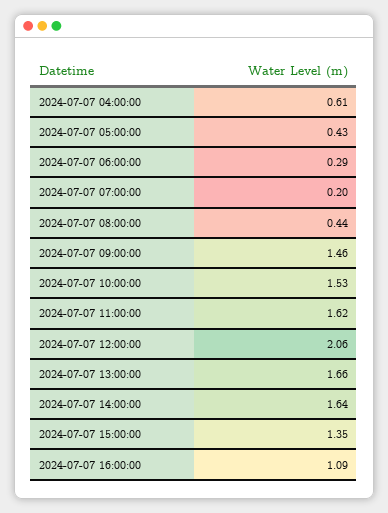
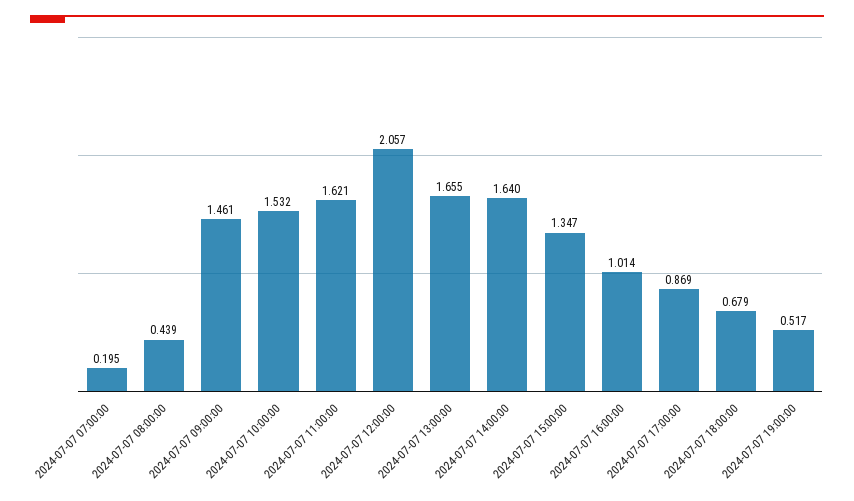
2024-07-07 04:00:00: 0.61 -> none
2024-07-07 05:00:00: 0.43 -> none
2024-07-07 06:00:00: 0.29 -> none
2024-07-07 16:00:00: 1.09 -> 1.014
2024-07-07 17:00:00: none -> 0.869
2024-07-07 18:00:00: none -> 0.679
2024-07-07 19:00:00: none -> 0.517

